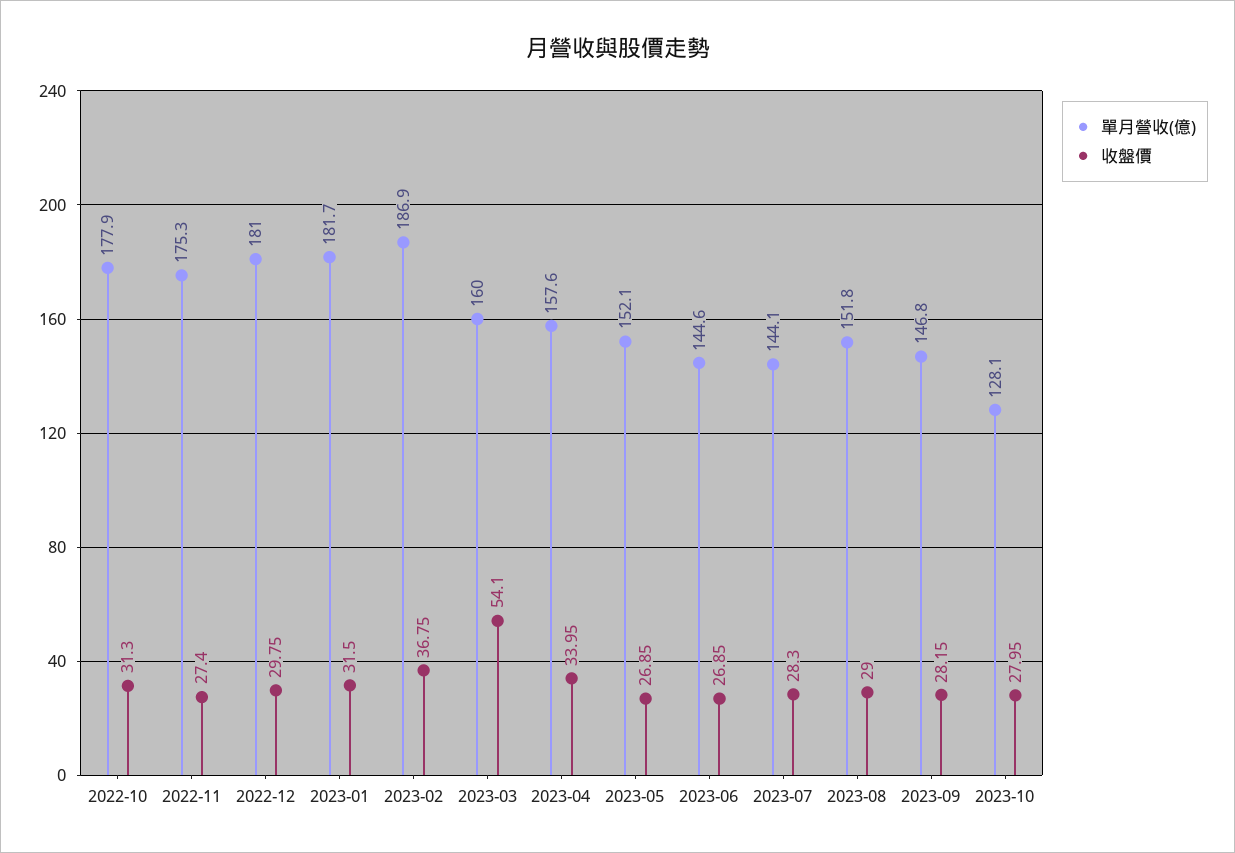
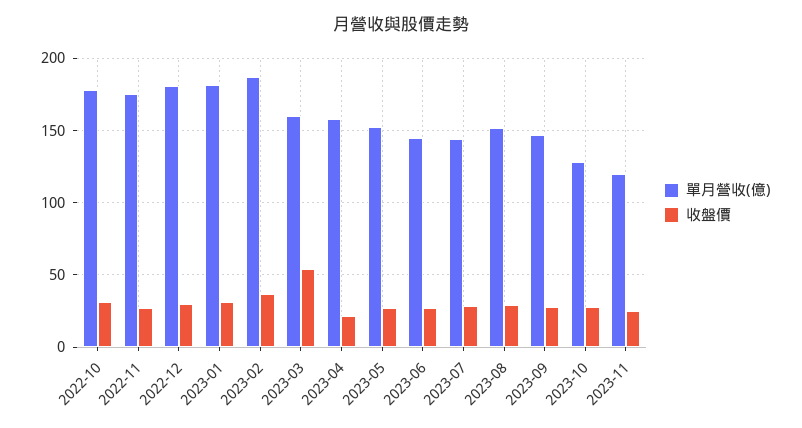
收盤價, 2023-04: 33.95 -> 20
單月營收(億), 2023-11: none -> 120
收盤價, 2023-11: none -> 25

